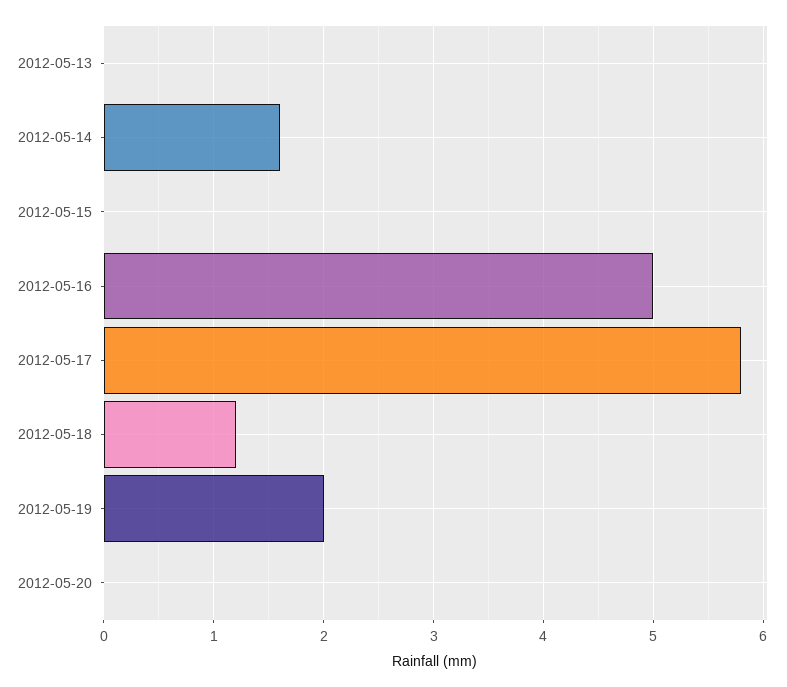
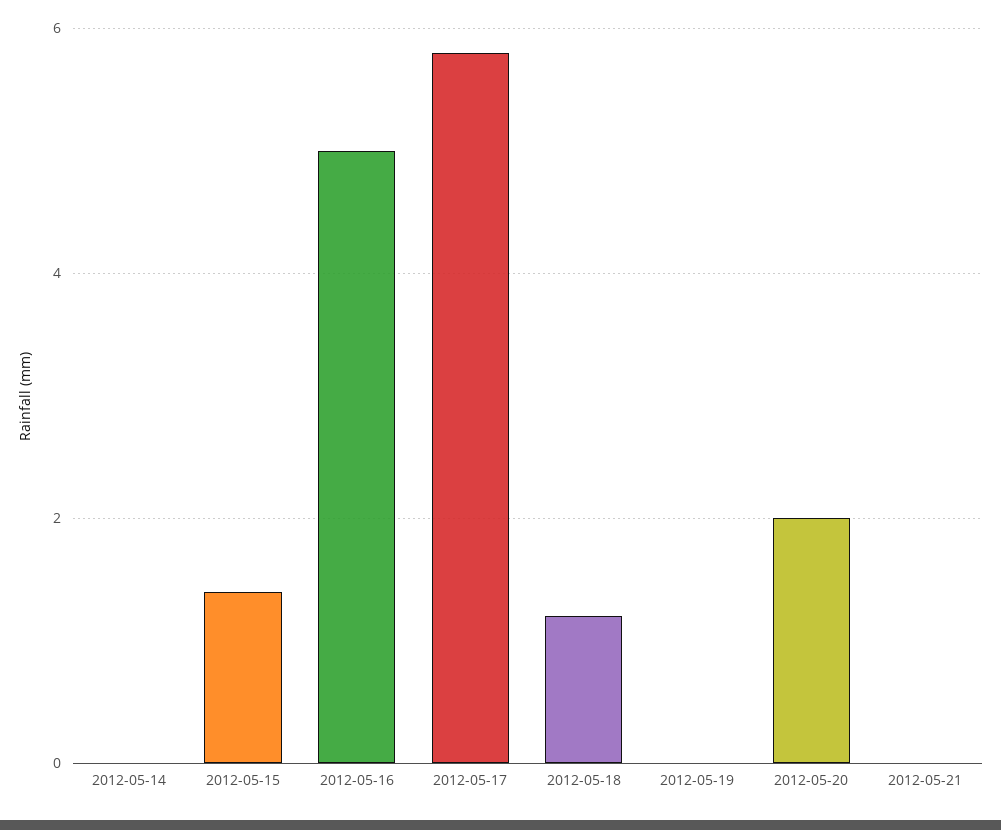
2012-05-13: 0 -> none
2012-05-14: 1.6 -> 0
2012-05-15: 0 -> 1.5
2012-05-19: 2 -> 0
2012-05-20: 0 -> 2
2012-05-21: none -> 0

